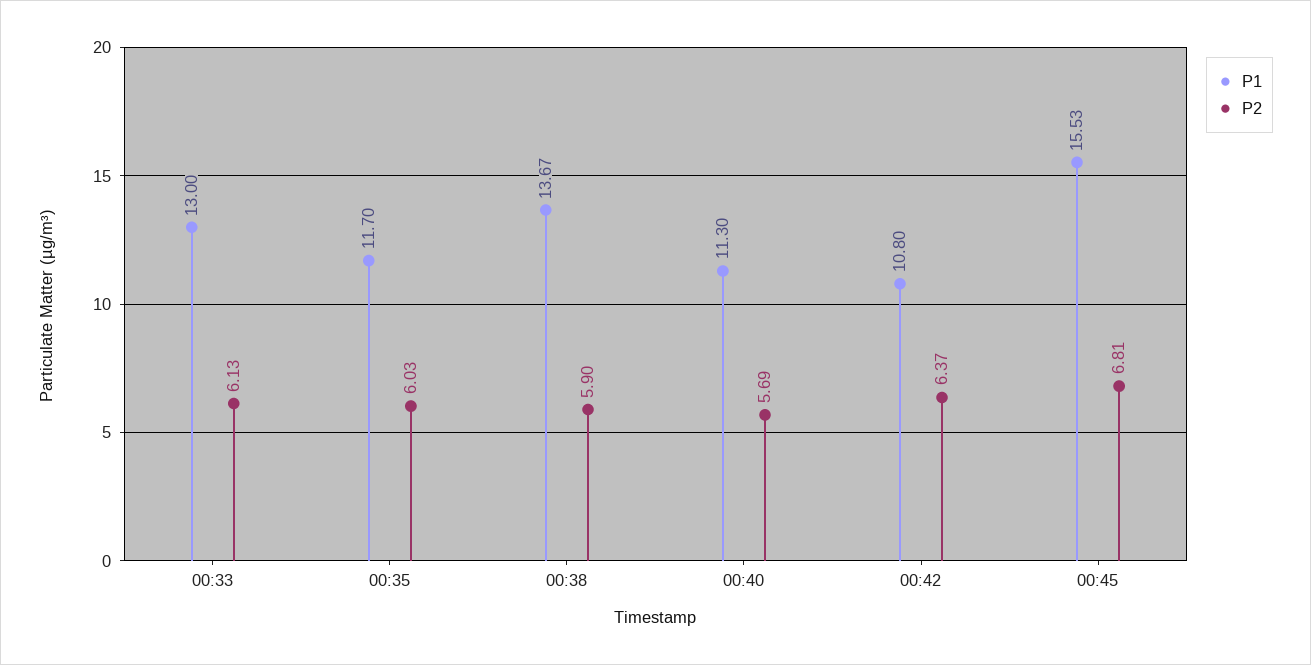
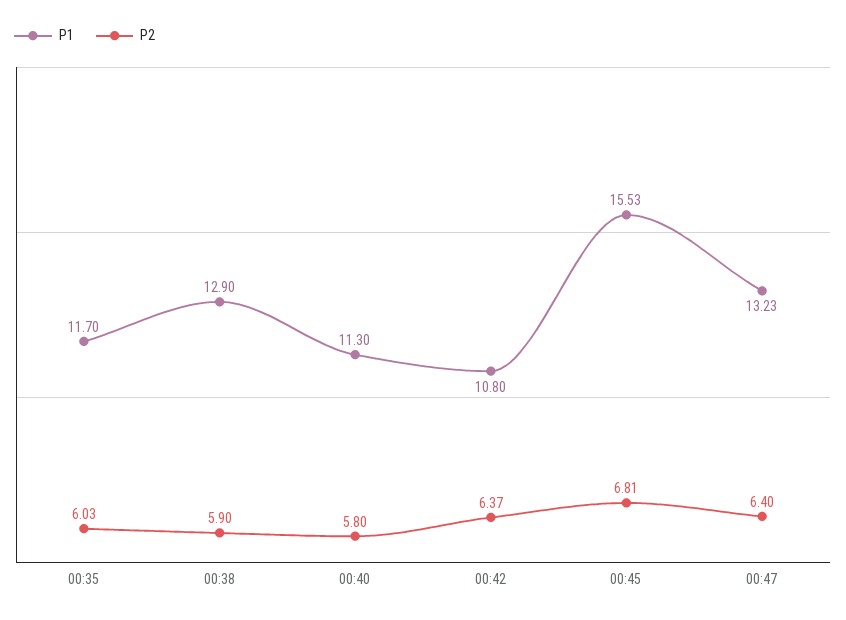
P1, 00:33: 13 -> none
P2, 00:33: 6.13 -> none
P1, 00:38: 13.67 -> 12.9
P2, 00:40: 5.69 -> 5.8
P1, 00:47: none -> 13.23
P2, 00:47: none -> 6.4

